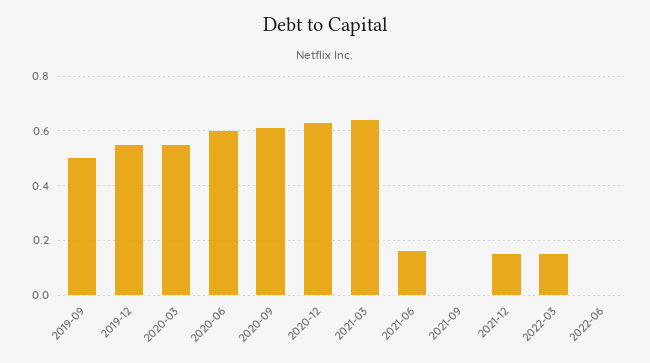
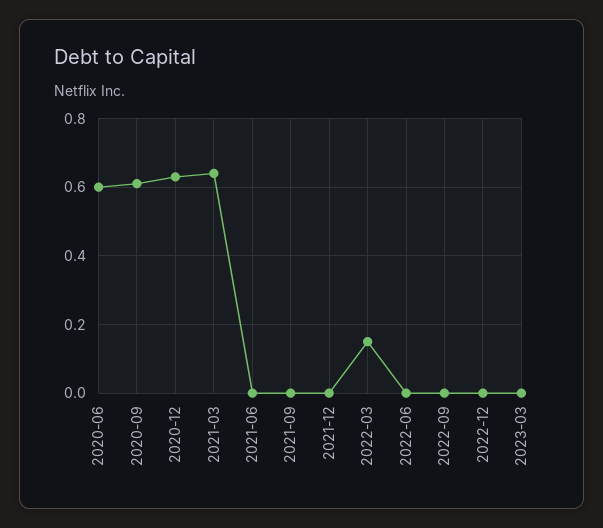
2019-09: 0.5 -> none
2019-12: 0.55 -> none
2020-03: 0.55 -> none
2021-06: 0.15 -> 0
2021-12: 0.15 -> 0
2022-09: none -> 0
2022-12: none -> 0
2023-03: none -> 0

